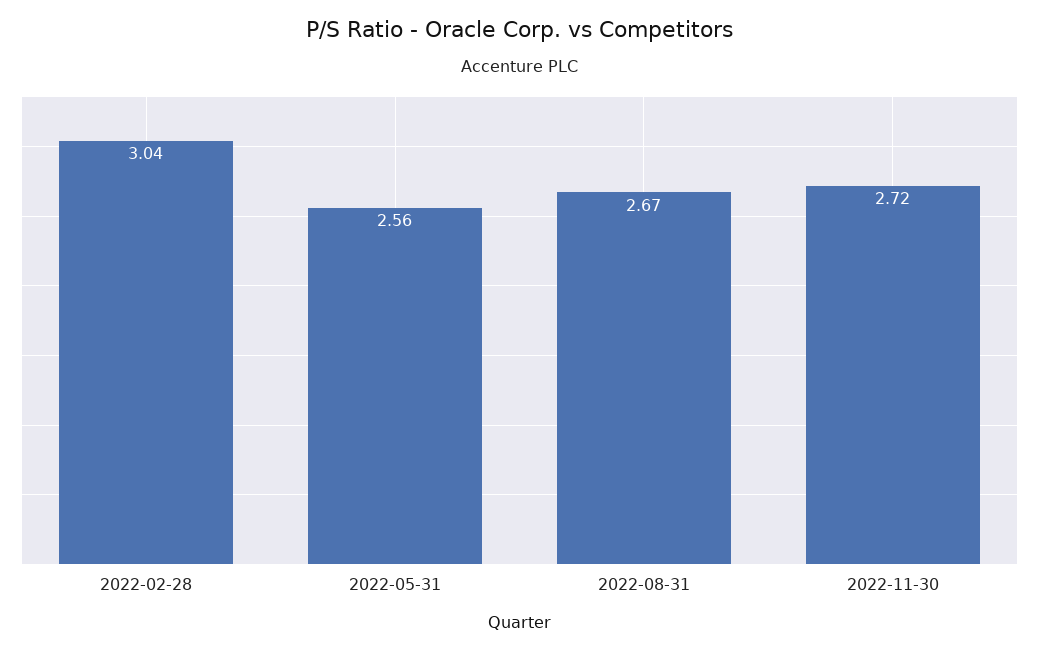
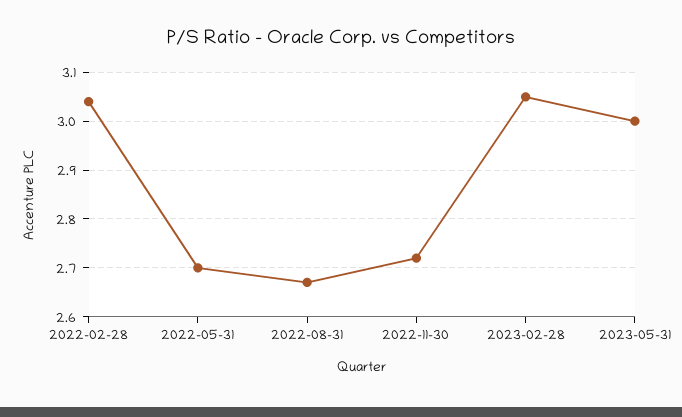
2022-05-31: 2.56 -> 2.7
2023-02-28: none -> 3.05
2023-05-31: none -> 3

